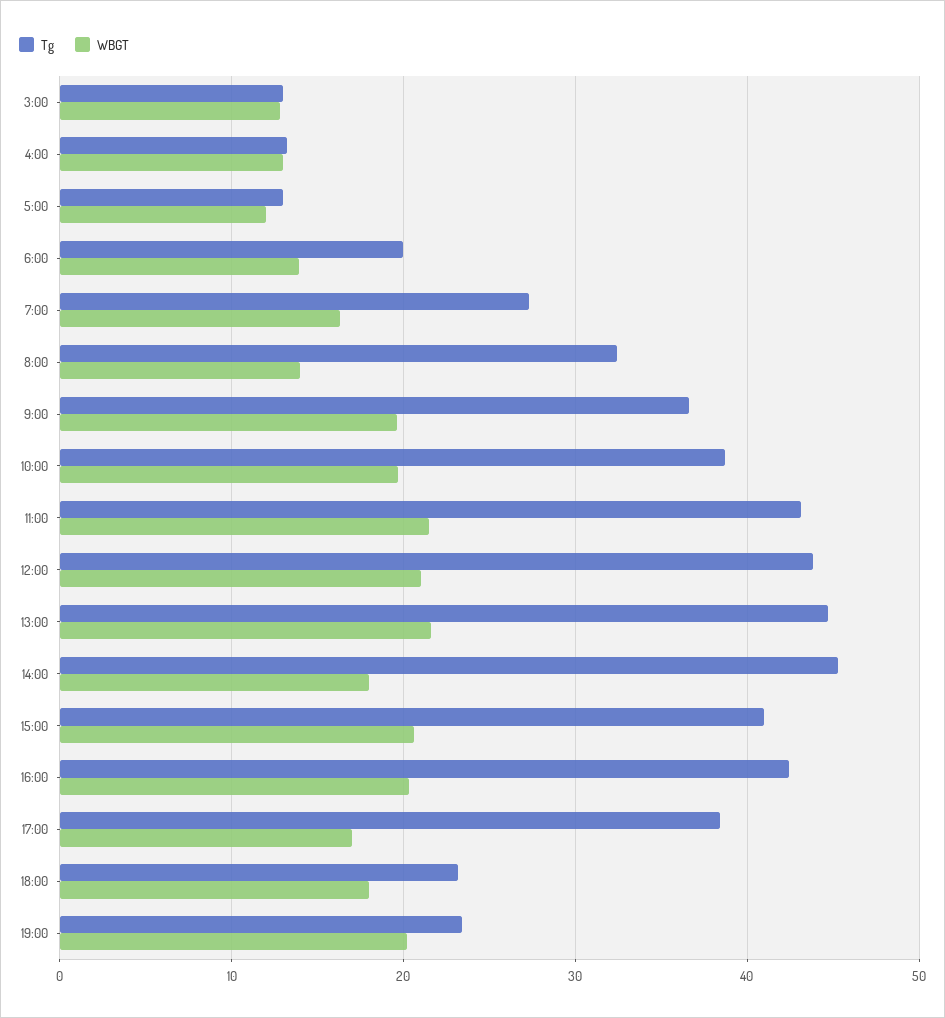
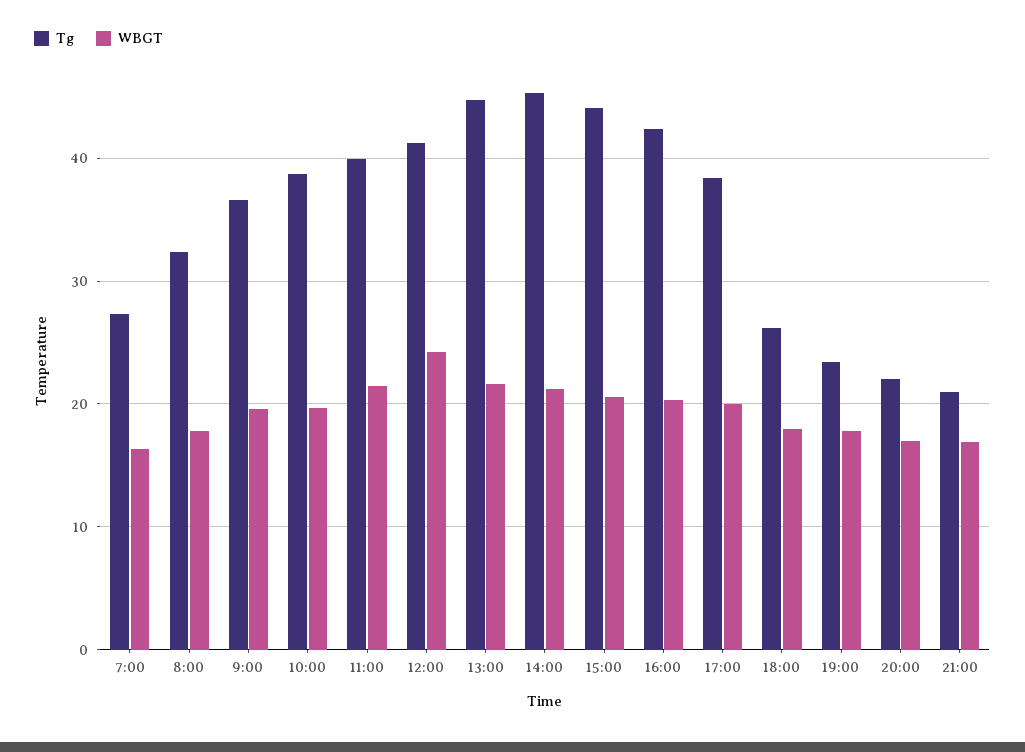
Tg, 3:00: 13 -> none
WBGT, 3:00: 13 -> none
Tg, 4:00: 13 -> none
WBGT, 4:00: 13 -> none
Tg, 5:00: 13 -> none
WBGT, 5:00: 12 -> none
Tg, 6:00: 20 -> none
WBGT, 6:00: 14 -> none
WBGT, 8:00: 14 -> 18
Tg, 11:00: 43 -> 40
Tg, 12:00: 44 -> 41
WBGT, 12:00: 21 -> 24
WBGT, 14:00: 18 -> 21
Tg, 15:00: 41 -> 44
WBGT, 17:00: 17 -> 20
Tg, 18:00: 23 -> 26
WBGT, 19:00: 20 -> 18
Tg, 20:00: none -> 22
WBGT, 20:00: none -> 17
Tg, 21:00: none -> 21
WBGT, 21:00: none -> 17

